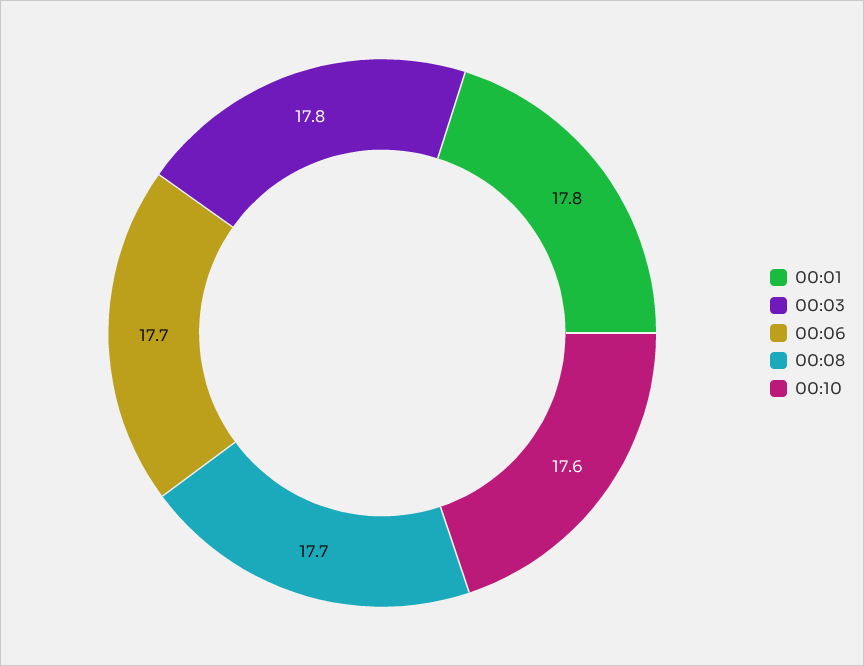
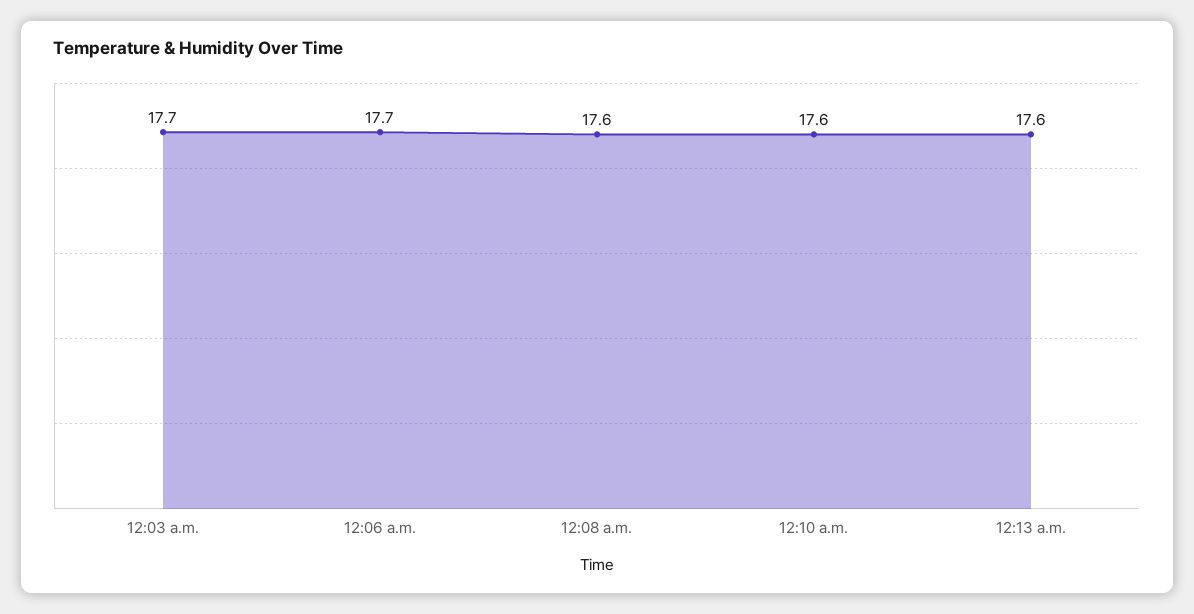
00:01: 17.8 -> none
00:03: 17.8 -> 17.7
00:08: 17.7 -> 17.6
12:13 a.m.: none -> 17.6

